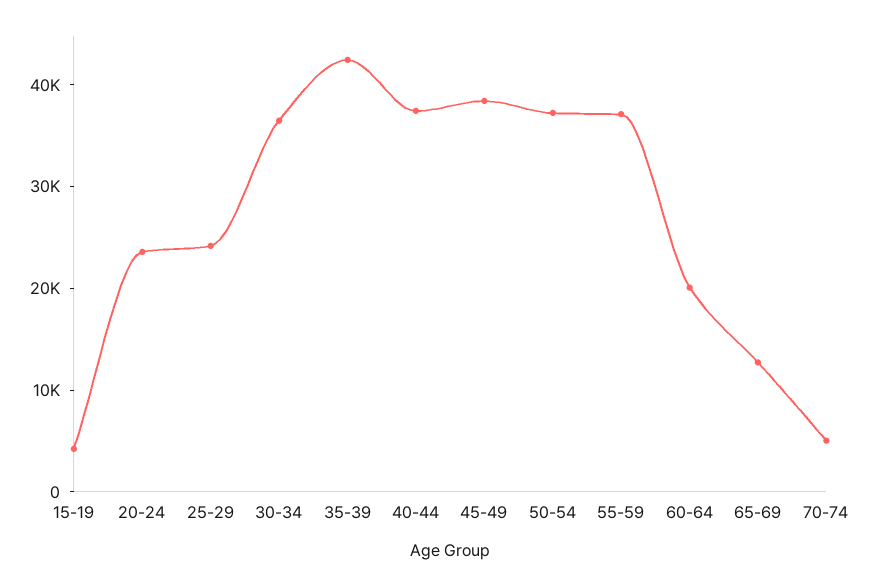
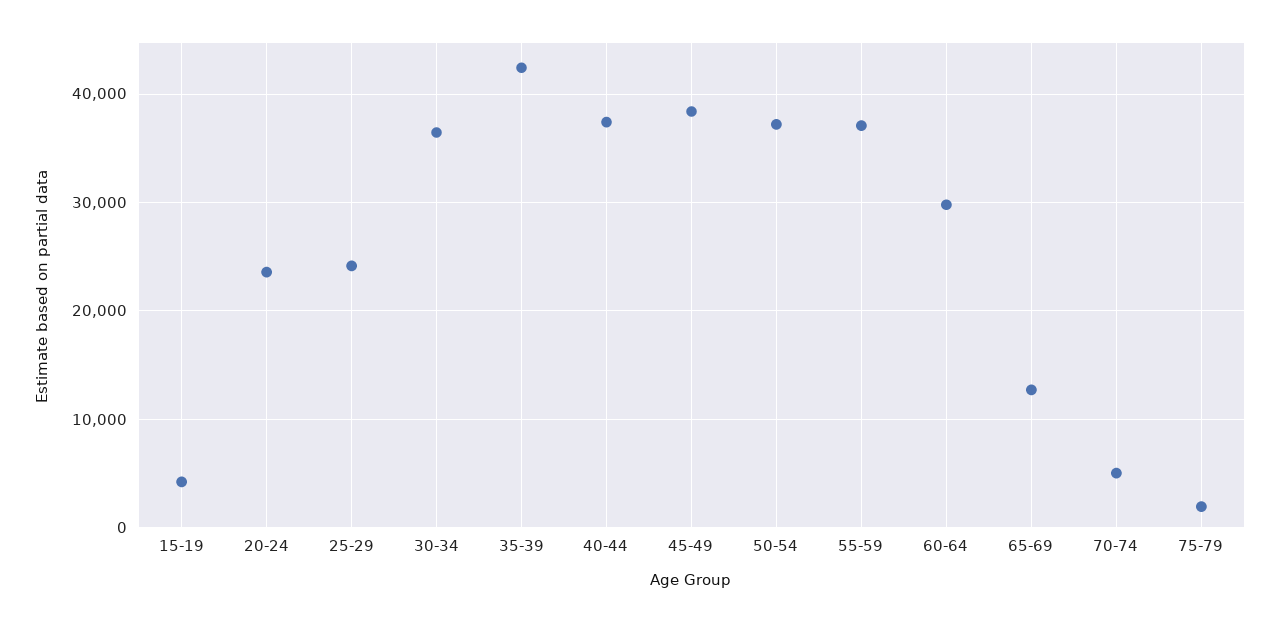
60-64: 20000 -> 30000
75-79: none -> 2000

